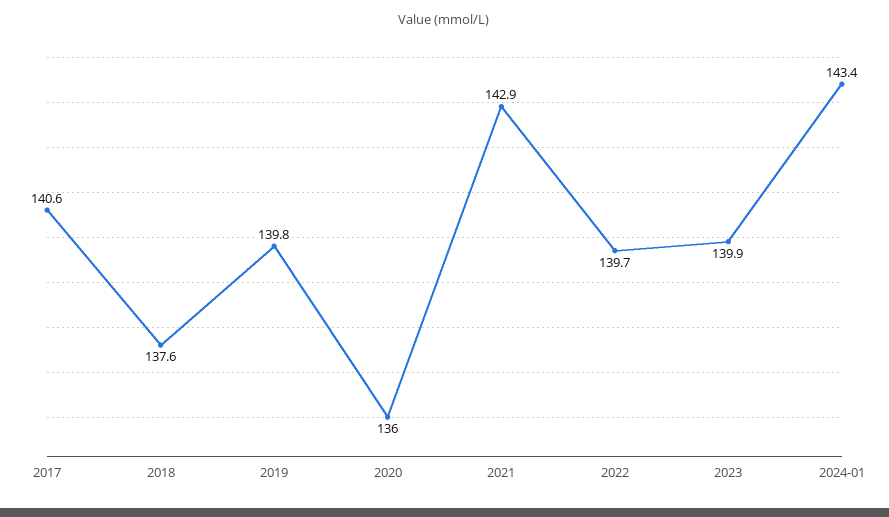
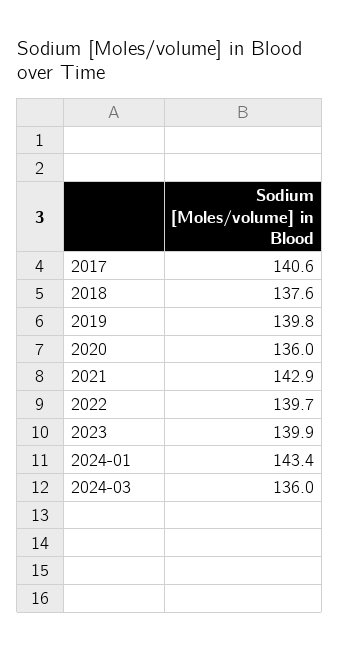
2024-03: none -> 136

